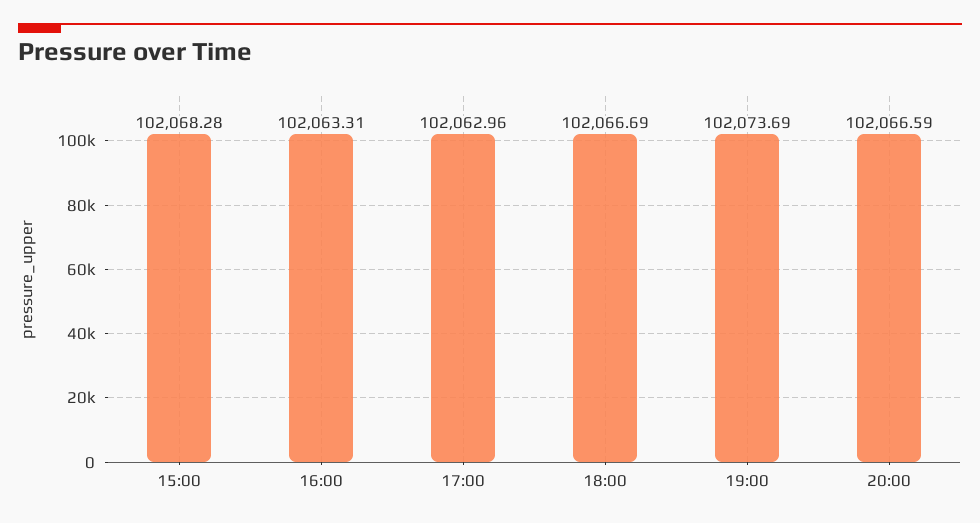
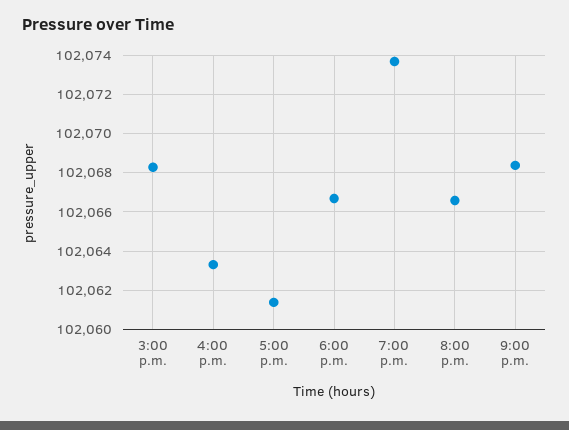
17:00: 102062.96 -> 102061.5
9:00 p.m.: none -> 102068.5

